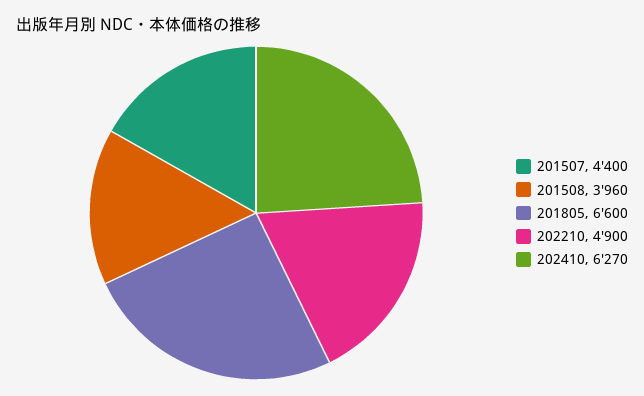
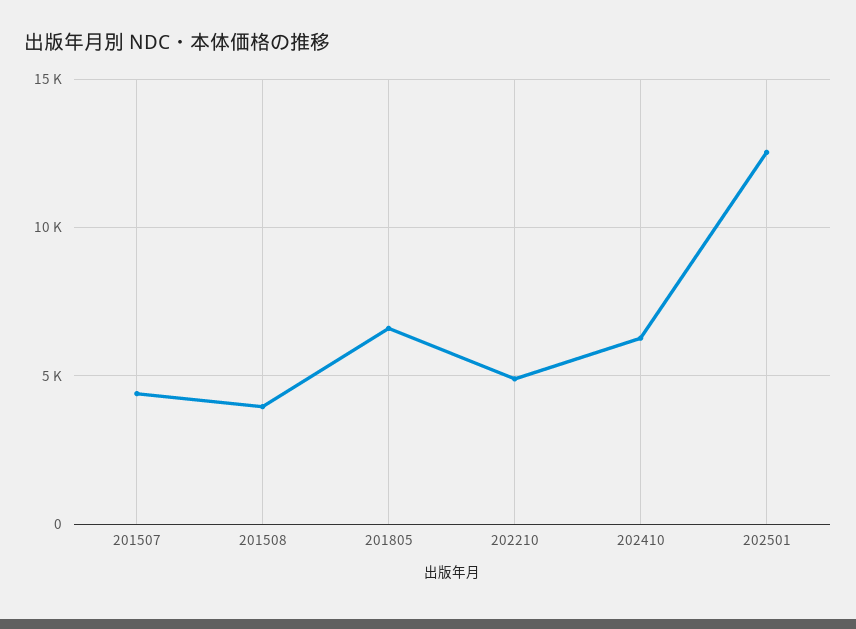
202501: none -> 12500

